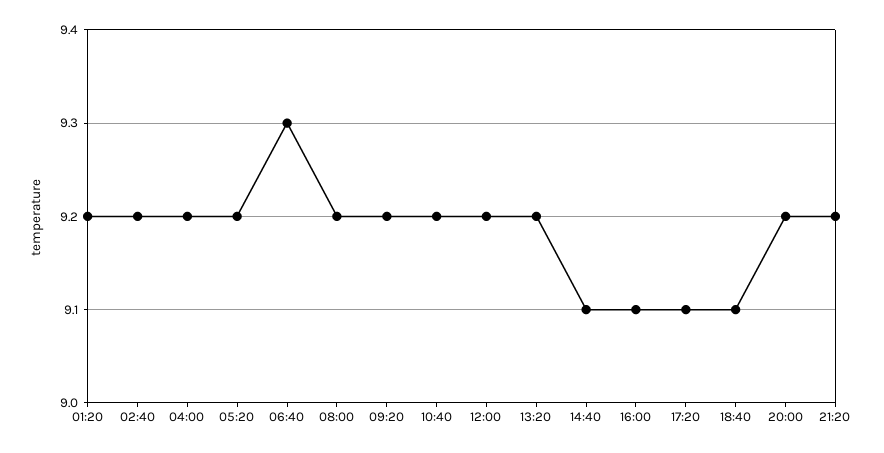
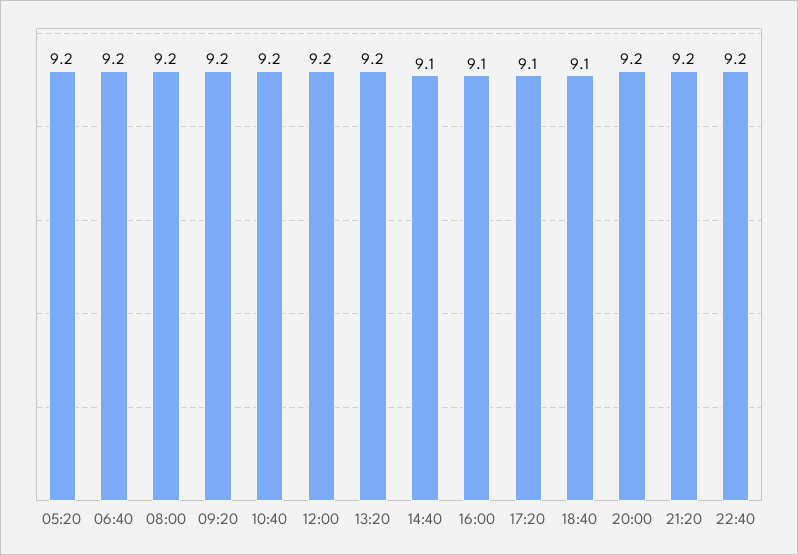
01:20: 9.2 -> none
02:40: 9.2 -> none
04:00: 9.2 -> none
06:40: 9.3 -> 9.2
22:40: none -> 9.2

